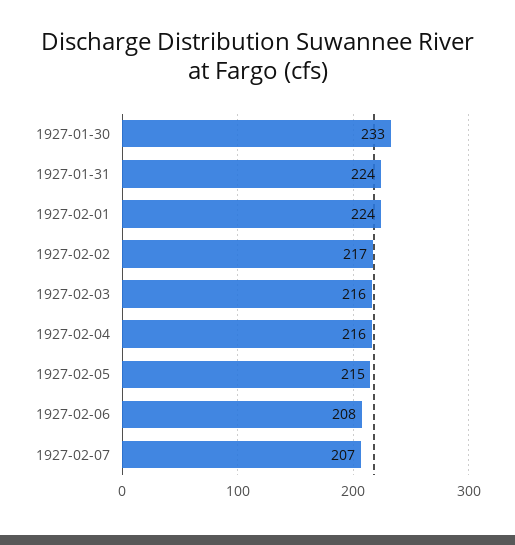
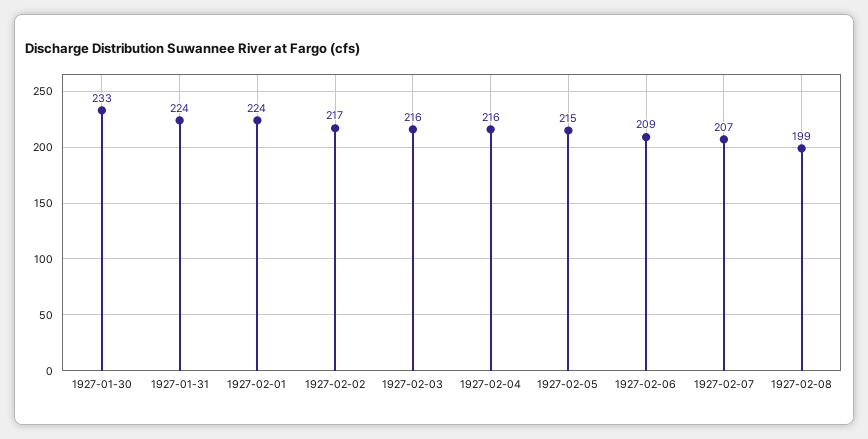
1927-02-06: 208 -> 209
1927-02-08: none -> 199

